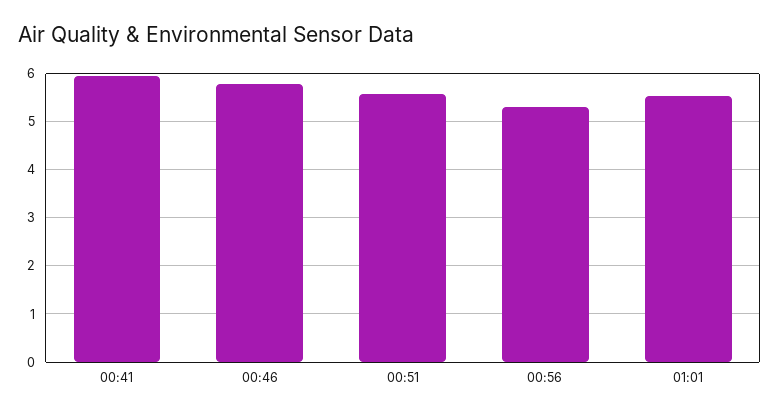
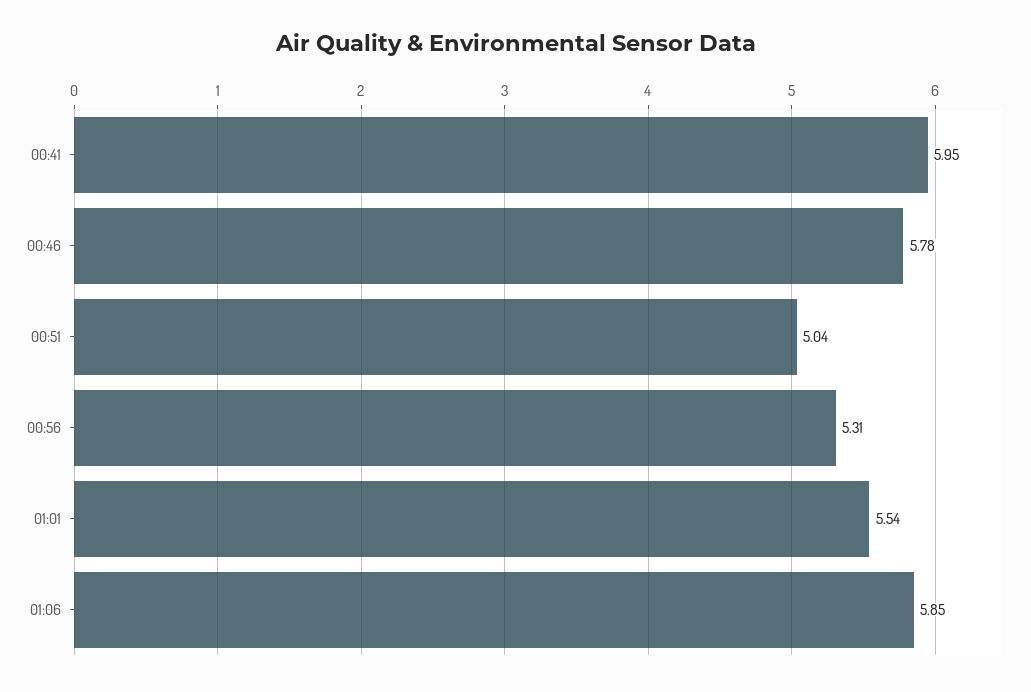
00:51: 5.6 -> 5.04
01:06: none -> 5.85

